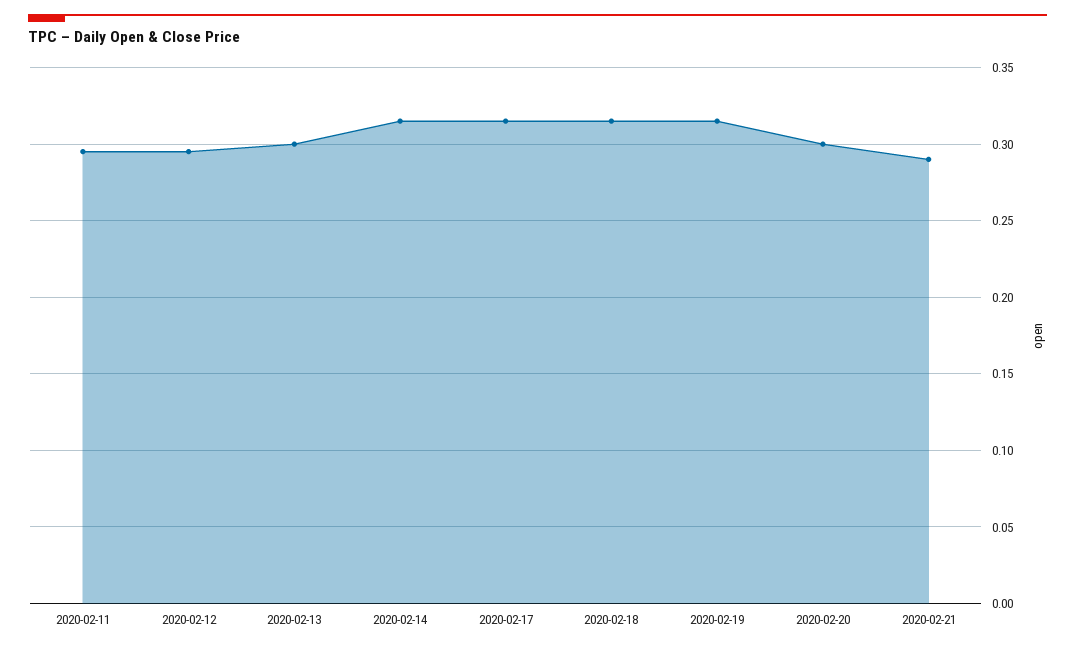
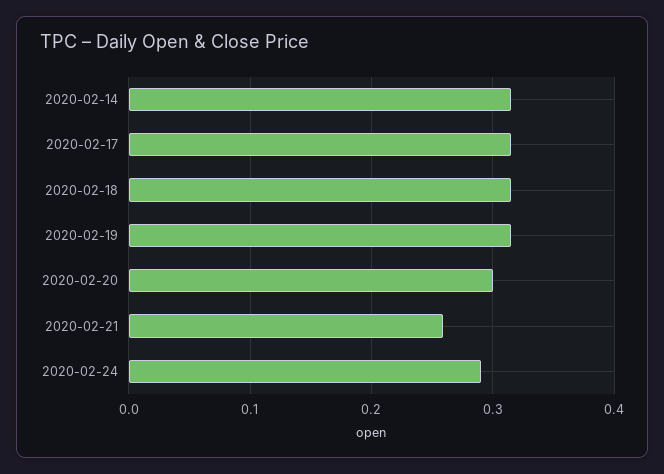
2020-02-11: 0.295 -> none
2020-02-12: 0.295 -> none
2020-02-13: 0.3 -> none
2020-02-21: 0.29 -> 0.26
2020-02-24: none -> 0.29

